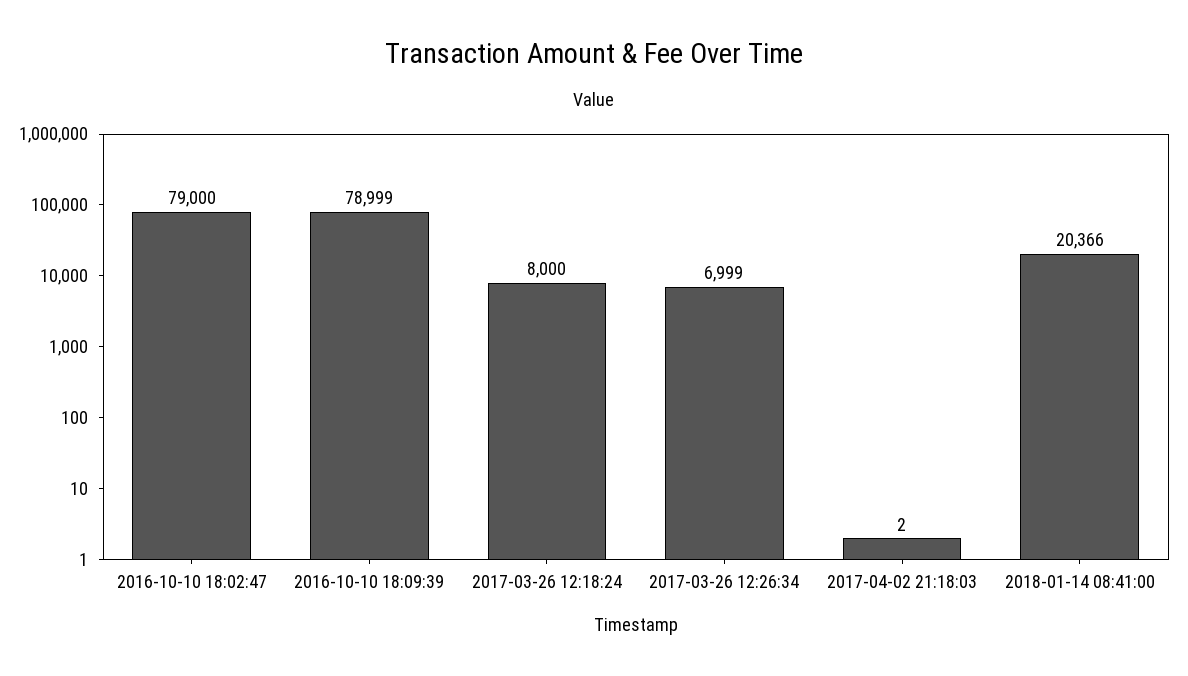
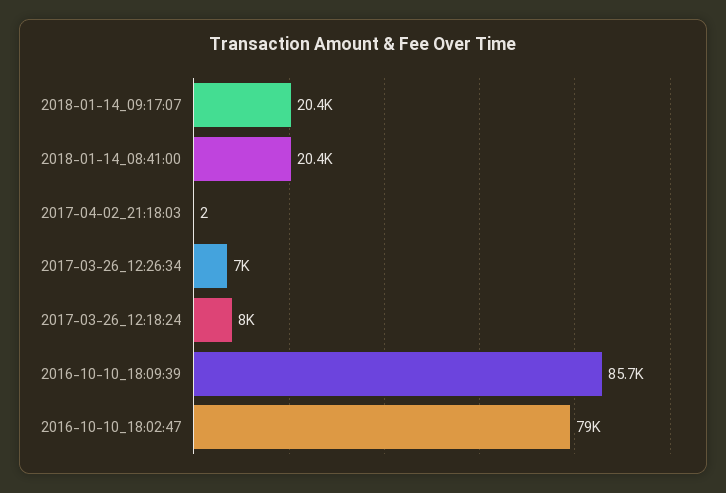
2016-10-10 18:09:39: 78999 -> 85700
2018-01-14_09:17:07: none -> 20400

